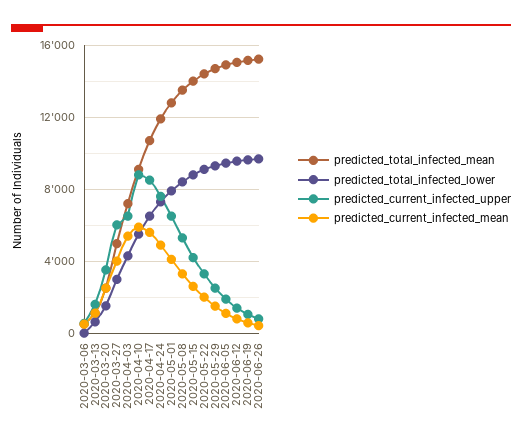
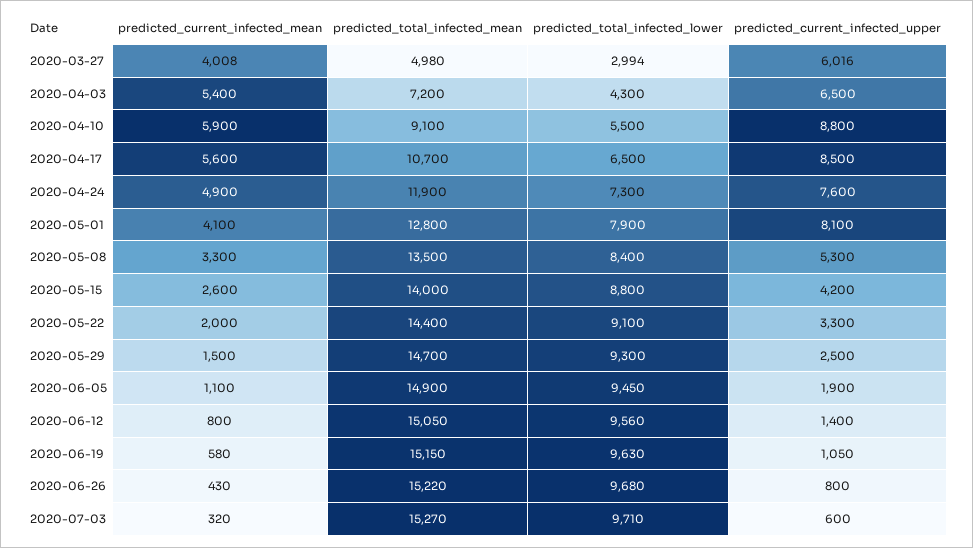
predicted_total_infected_mean, 2020-03-06: 500 -> none
predicted_total_infected_lower, 2020-03-06: 0 -> none
predicted_current_infected_upper, 2020-03-06: 500 -> none
predicted_current_infected_mean, 2020-03-06: 500 -> none
predicted_total_infected_mean, 2020-03-13: 1000 -> none
predicted_total_infected_lower, 2020-03-13: 500 -> none
predicted_current_infected_upper, 2020-03-13: 1500 -> none
predicted_current_infected_mean, 2020-03-13: 1000 -> none
predicted_total_infected_mean, 2020-03-20: 2500 -> none
predicted_total_infected_lower, 2020-03-20: 1500 -> none
predicted_current_infected_upper, 2020-03-20: 3500 -> none
predicted_current_infected_mean, 2020-03-20: 2500 -> none
predicted_current_infected_upper, 2020-05-01: 6500 -> 8100
predicted_current_infected_mean, 2020-07-03: none -> 320
predicted_total_infected_mean, 2020-07-03: none -> 15270
predicted_total_infected_lower, 2020-07-03: none -> 9710
predicted_current_infected_upper, 2020-07-03: none -> 600

